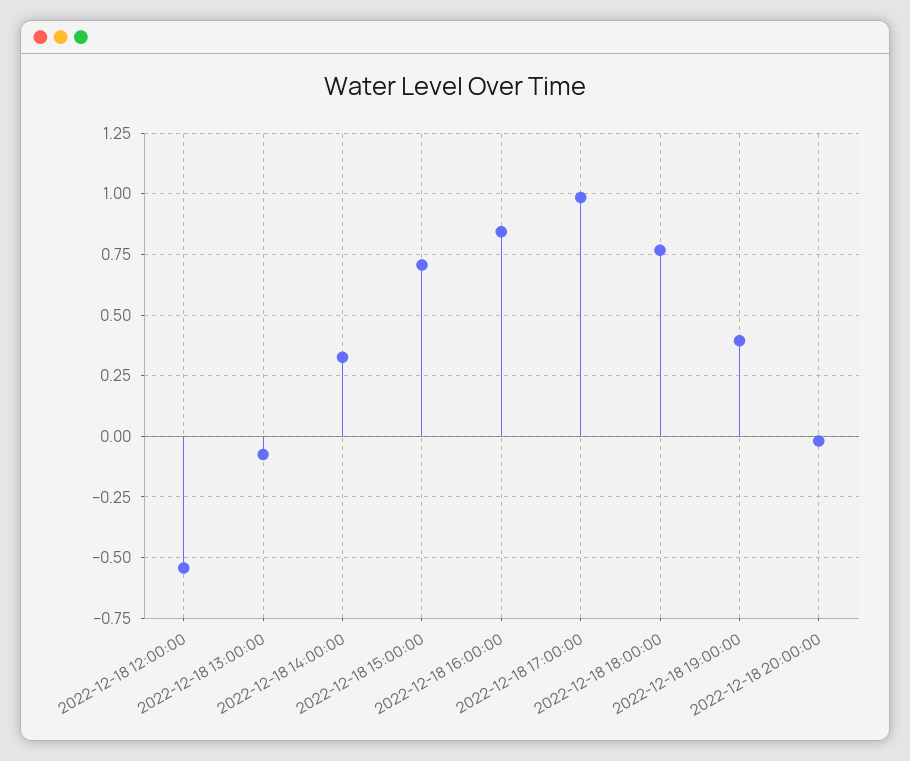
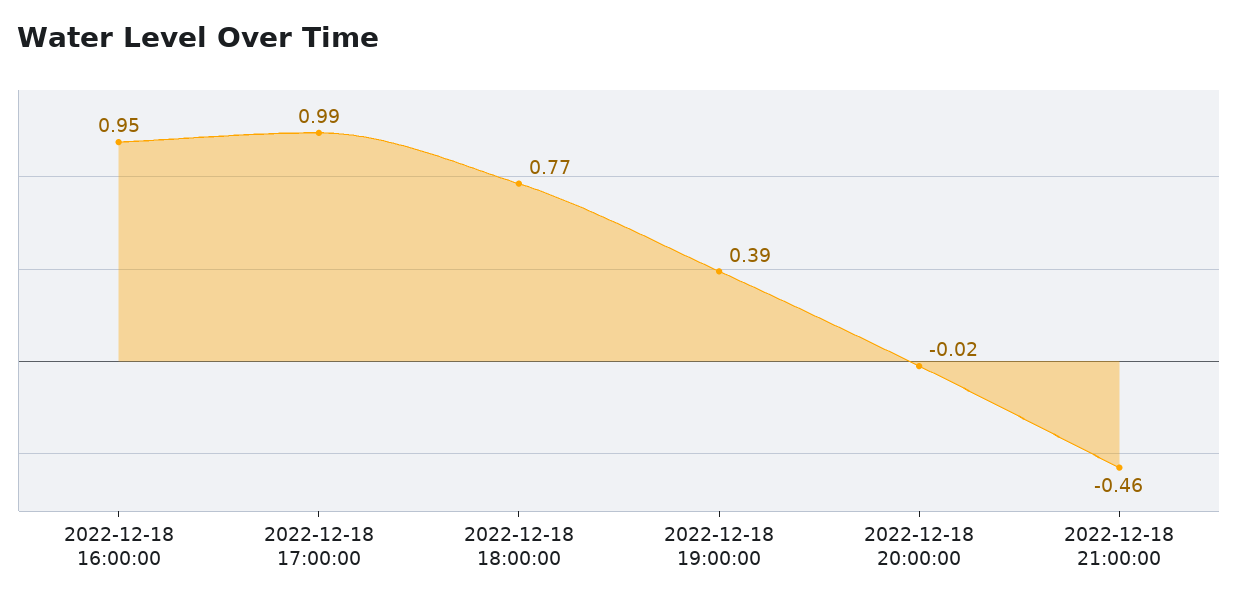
2022-12-18 12:00:00: -0.55 -> none
2022-12-18 13:00:00: -0.075 -> none
2022-12-18 14:00:00: 0.325 -> none
2022-12-18 15:00:00: 0.7 -> none
2022-12-18 16:00:00: 0.85 -> 0.95
2022-12-18 21:00:00: none -> -0.46

